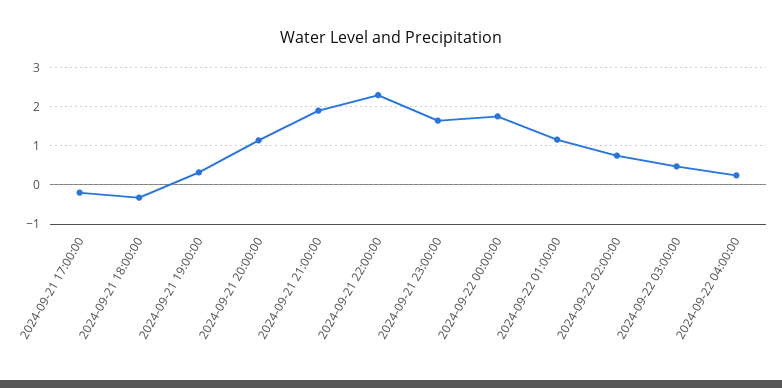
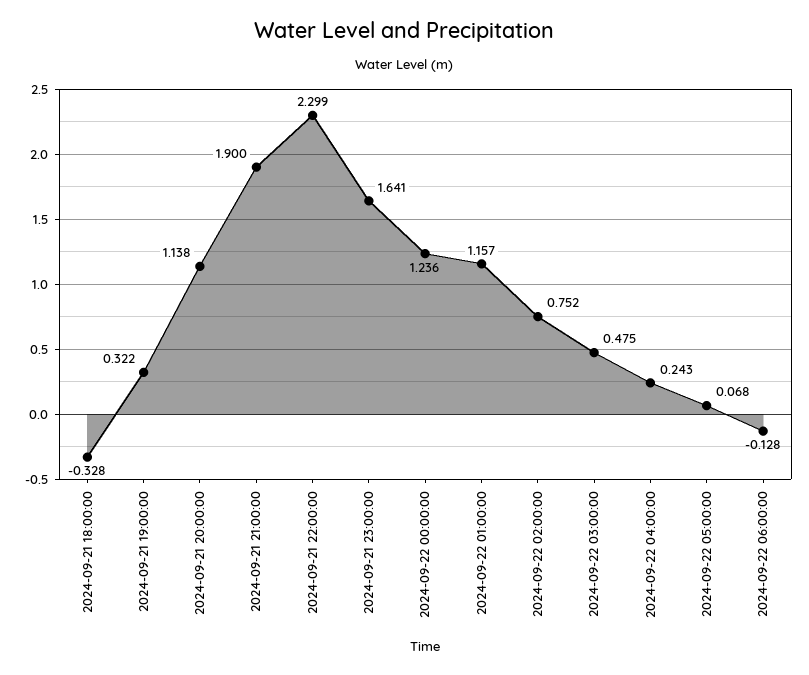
2024-09-21 17:00:00: -0.2 -> none
2024-09-22 00:00:00: 1.8 -> 1.236
2024-09-22 05:00:00: none -> 0.068
2024-09-22 06:00:00: none -> -0.128

